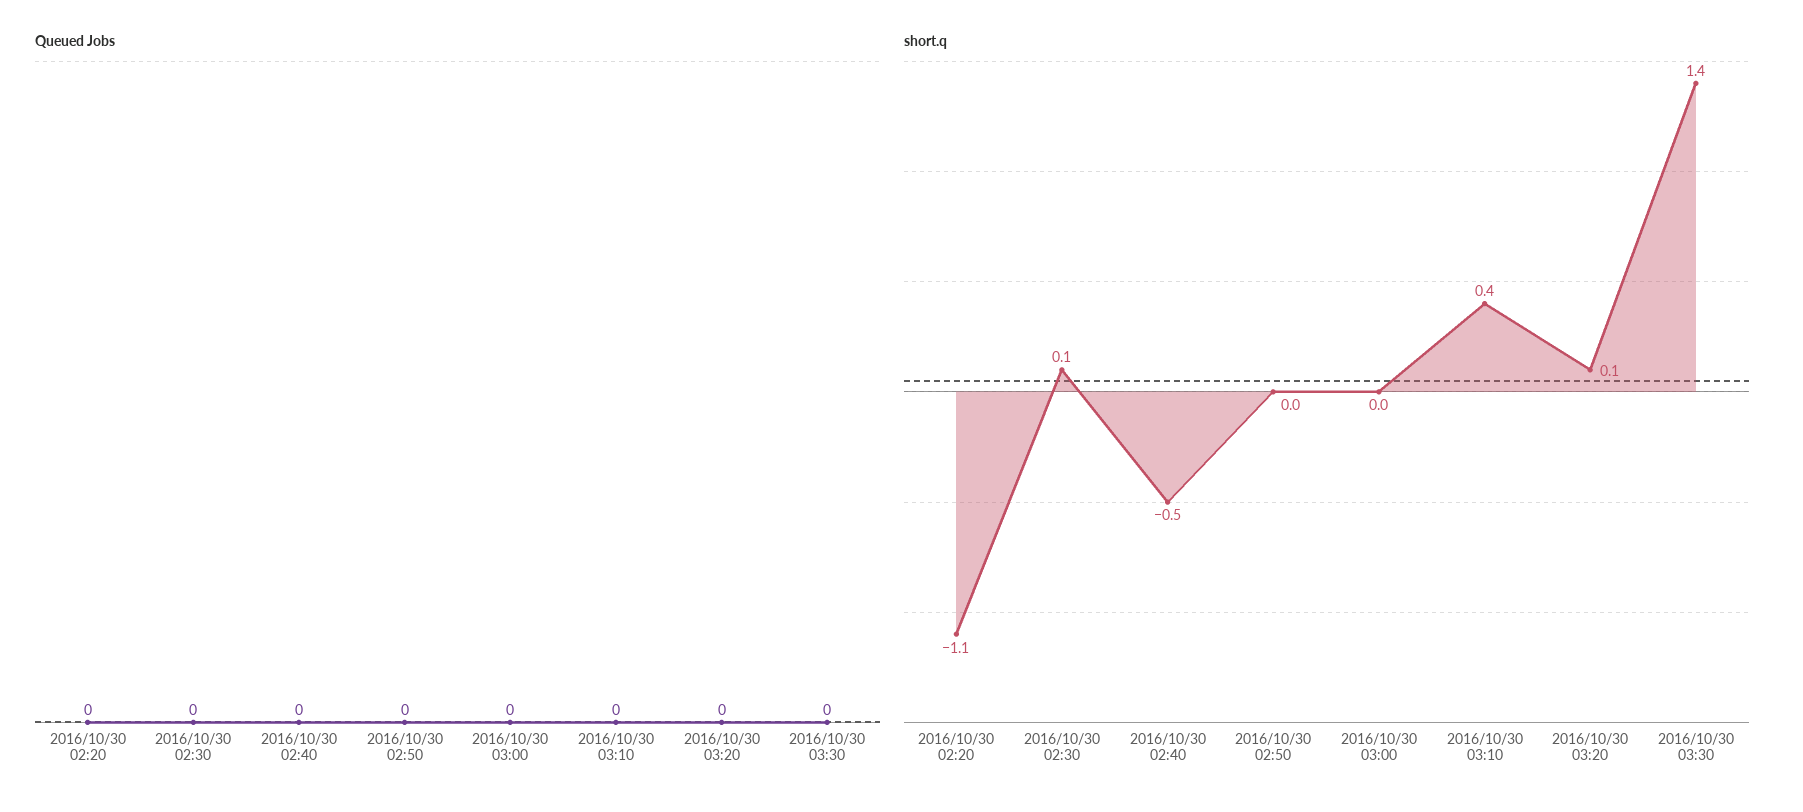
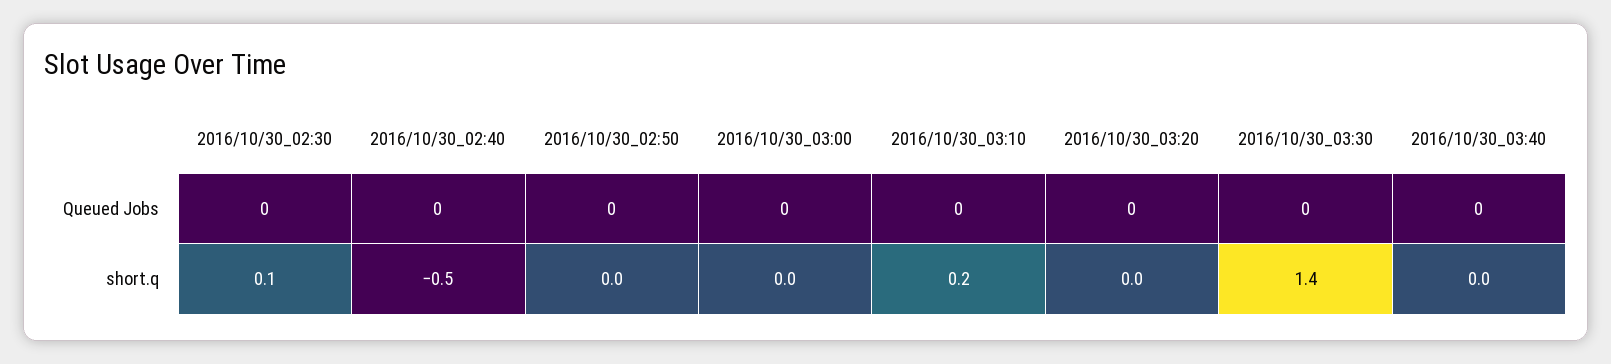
Queued Jobs, 2016/10/30 02:20: 0 -> none
short.q, 2016/10/30 02:20: -1.1 -> none
short.q, 2016/10/30 03:10: 0.4 -> 0.2
short.q, 2016/10/30 03:20: 0.1 -> 0
Queued Jobs, 2016/10/30_03:40: none -> 0
short.q, 2016/10/30_03:40: none -> 0

